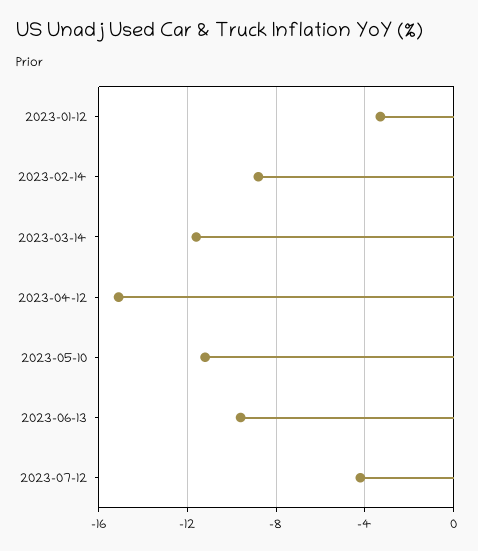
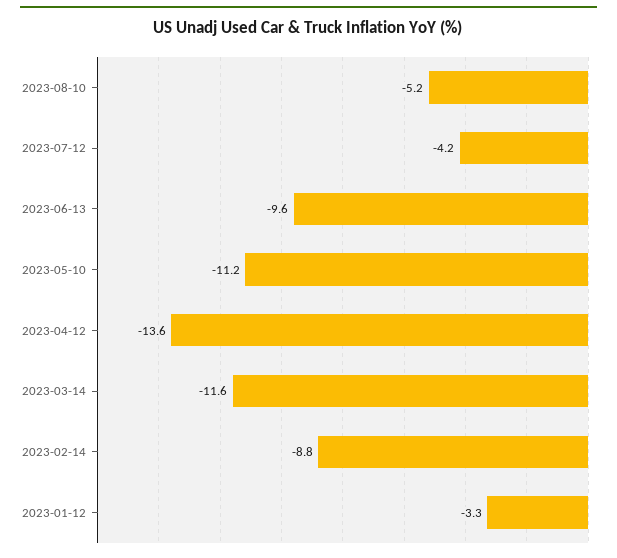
2023-04-12: -15 -> -13.6
2023-08-10: none -> -5.2

